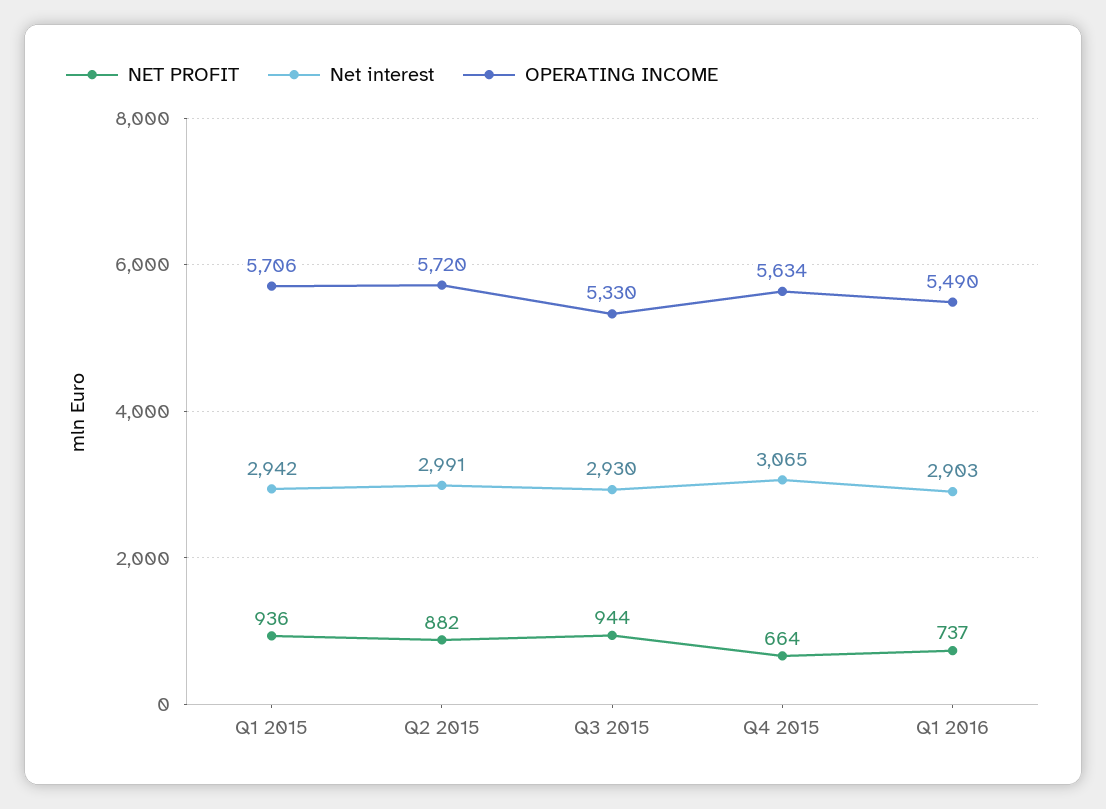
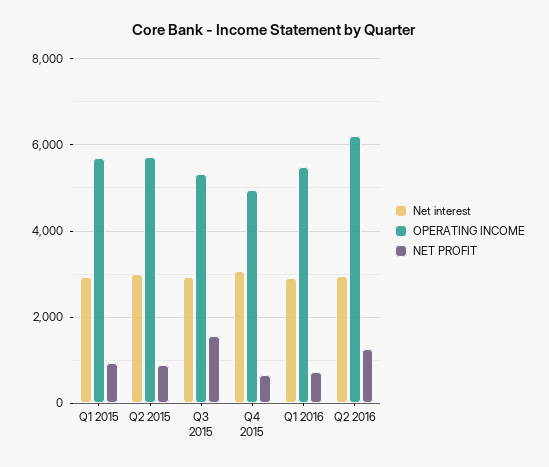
NET PROFIT, Q3 2015: 944 -> 1600
OPERATING INCOME, Q4 2015: 5634 -> 5000
Net interest, Q2 2016: none -> 3000
OPERATING INCOME, Q2 2016: none -> 6200
NET PROFIT, Q2 2016: none -> 1200

